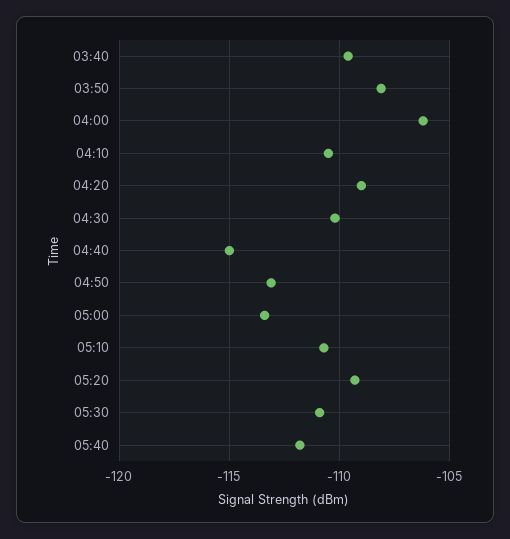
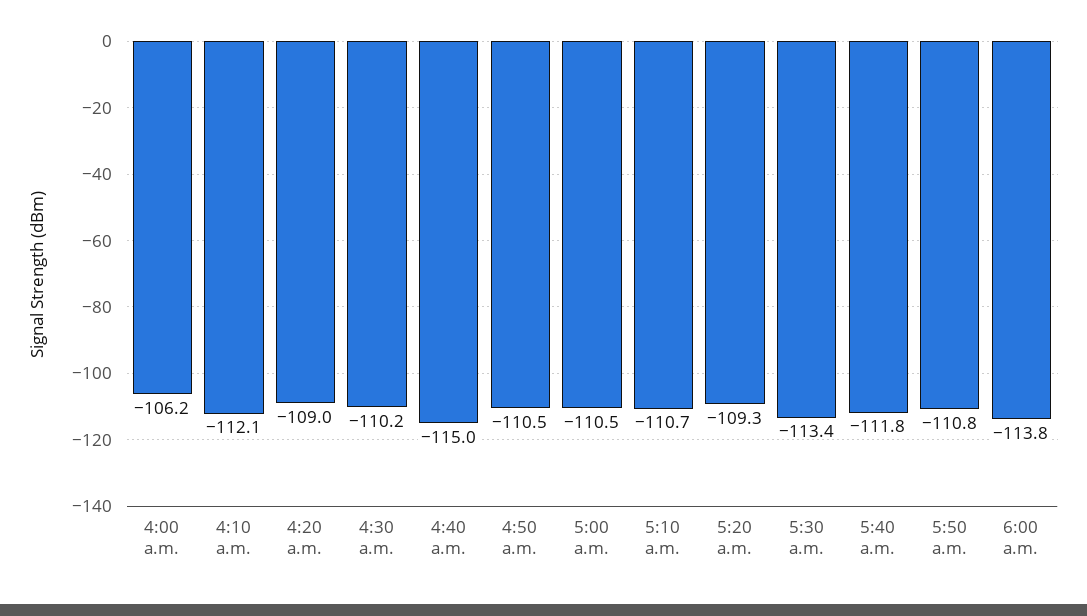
03:40: -109.5 -> none
03:50: -108 -> none
04:10: -110.5 -> -112.1
04:50: -113 -> -110.5
05:00: -113.5 -> -110.5
05:30: -111 -> -113.4
5:50 a.m.: none -> -110.8
6:00 a.m.: none -> -113.8

